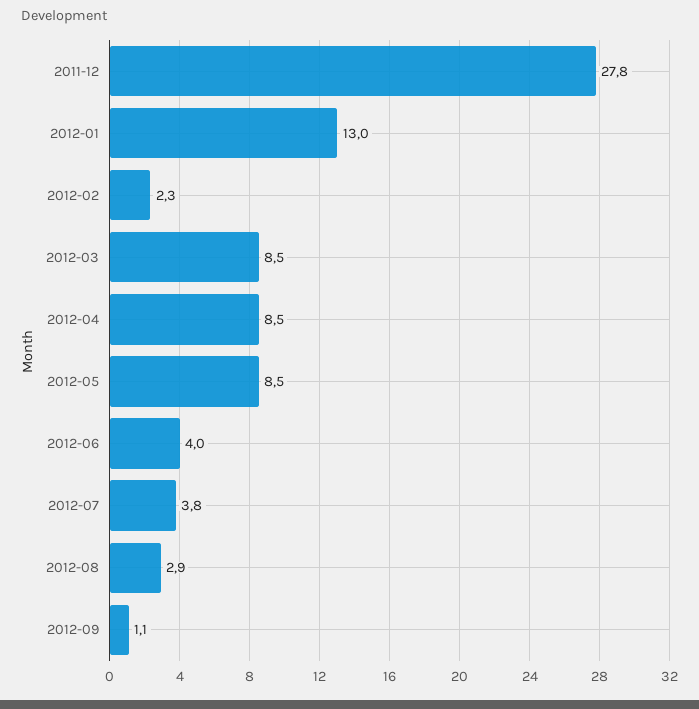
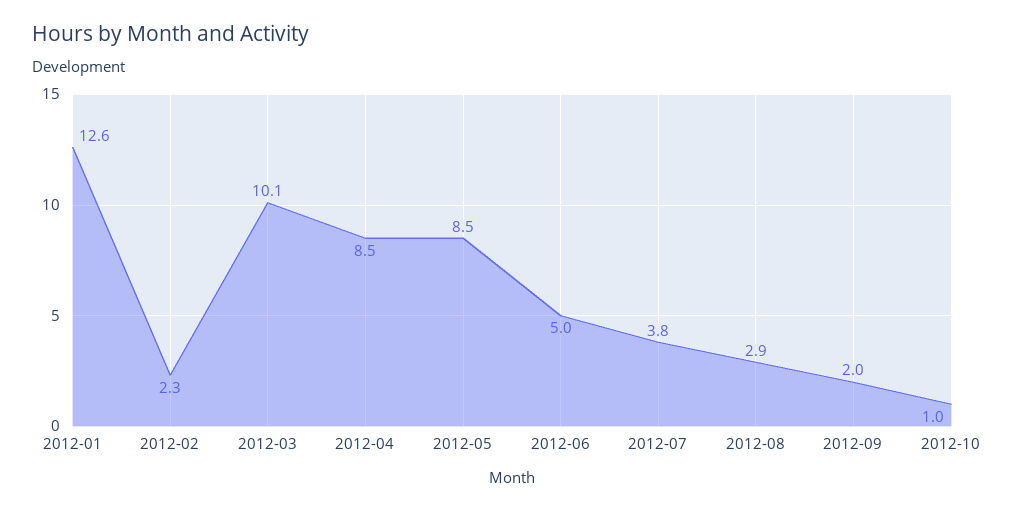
2011-12: 27.8 -> none
2012-01: 13 -> 12.6
2012-03: 8.5 -> 10.1
2012-06: 4 -> 5
2012-09: 1.1 -> 2
2012-10: none -> 1

